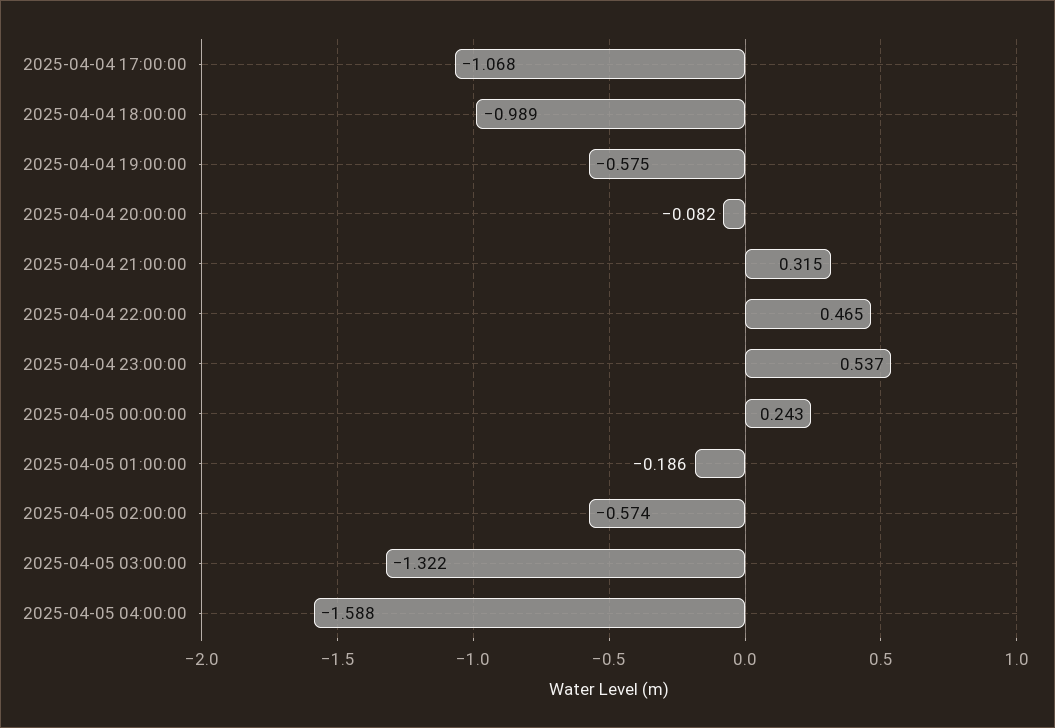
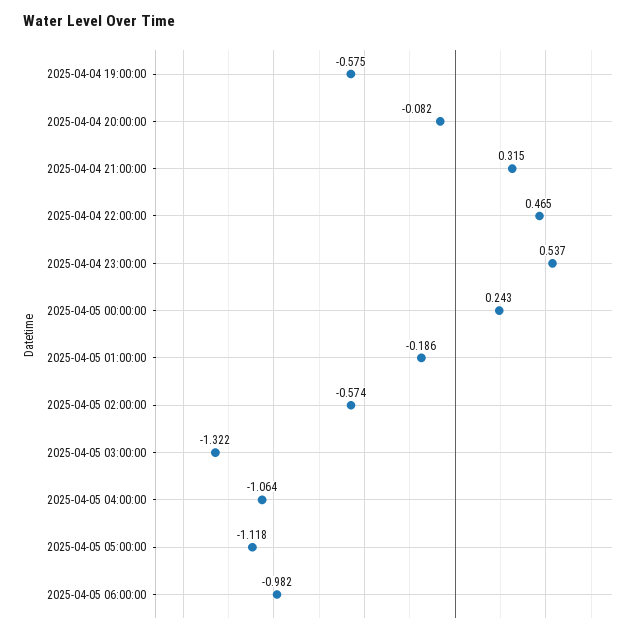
2025-04-04 17:00:00: -1.068 -> none
2025-04-04 18:00:00: -0.989 -> none
2025-04-05 04:00:00: -1.588 -> -1.064
2025-04-05 05:00:00: none -> -1.118
2025-04-05 06:00:00: none -> -0.982

